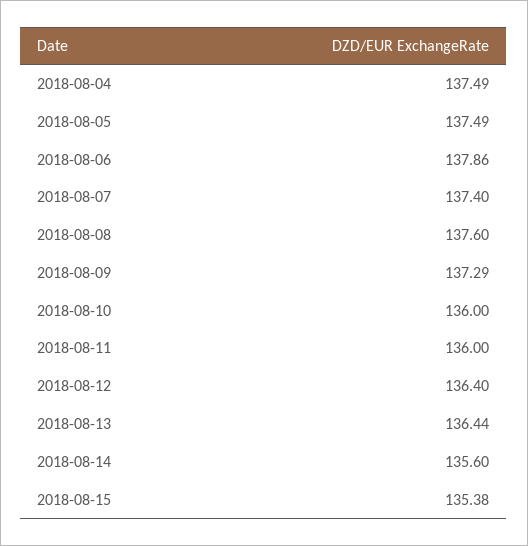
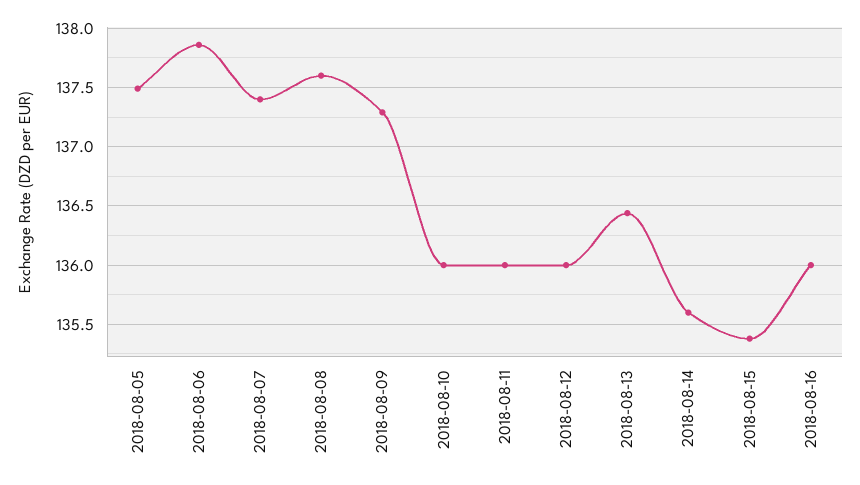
2018-08-04: 137.49 -> none
2018-08-12: 136.4 -> 136
2018-08-16: none -> 136

